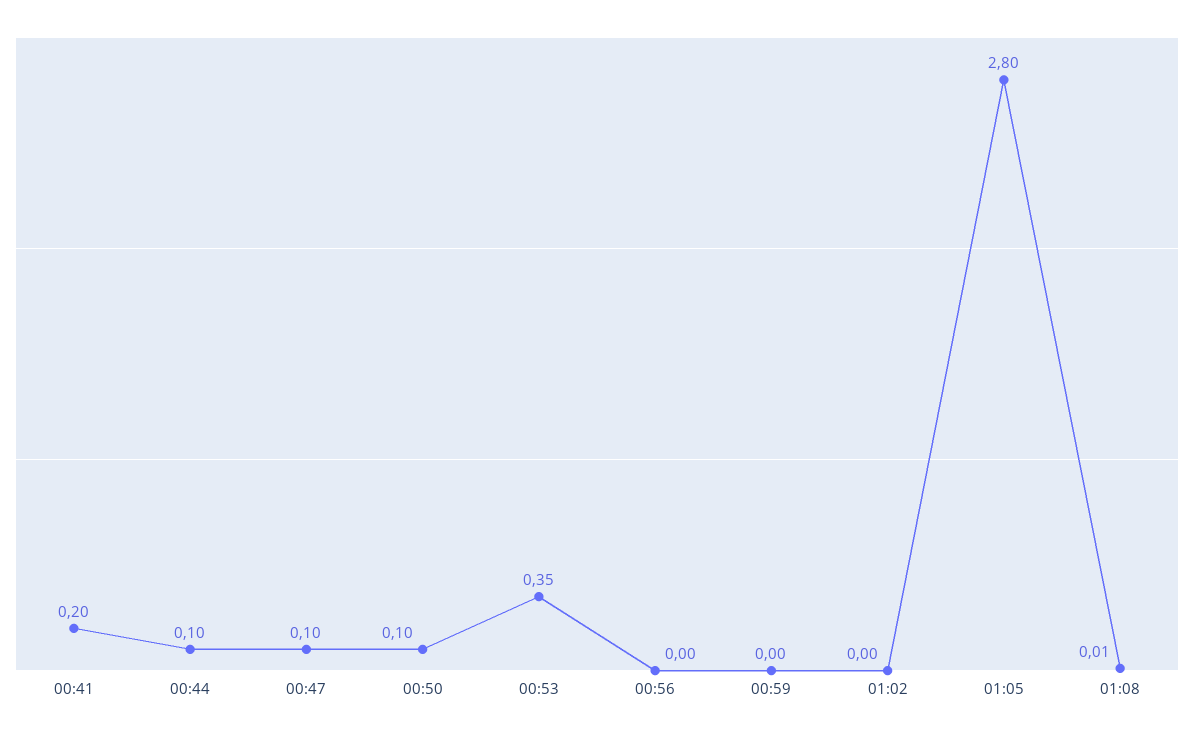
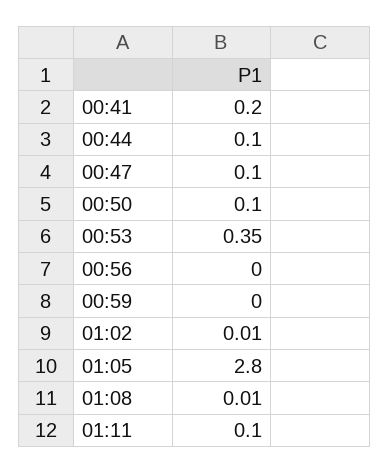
01:02: 0 -> 0.01
01:11: none -> 0.1

